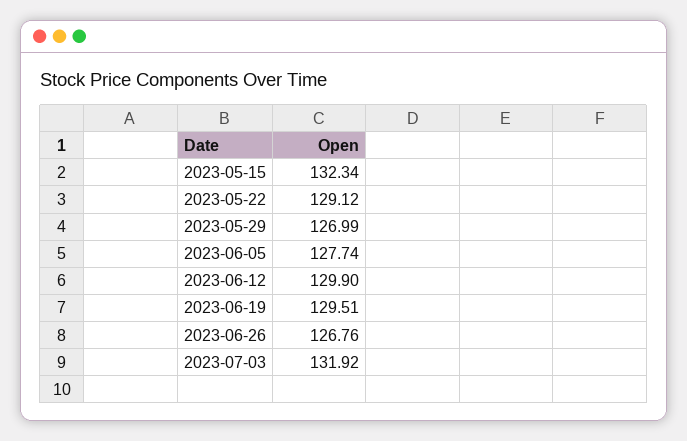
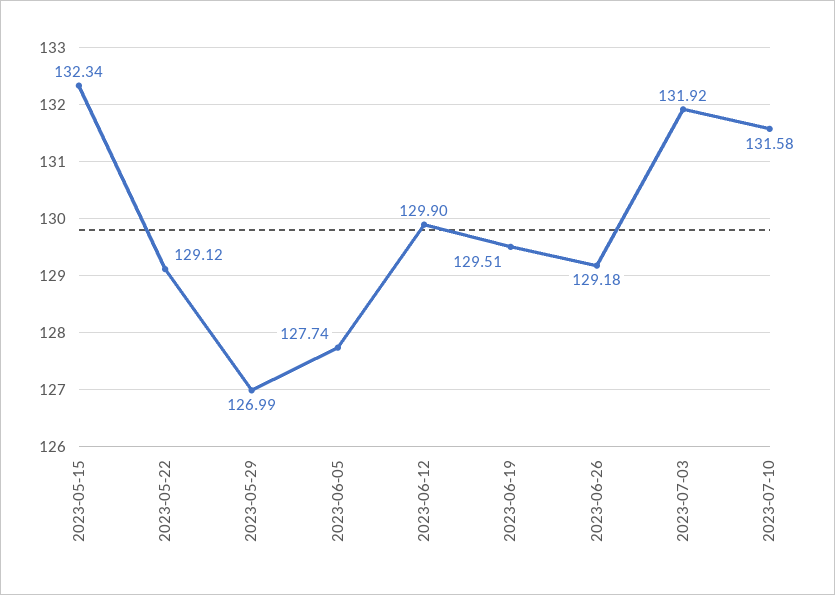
2023-06-26: 126.76 -> 129.18
2023-07-10: none -> 131.58

